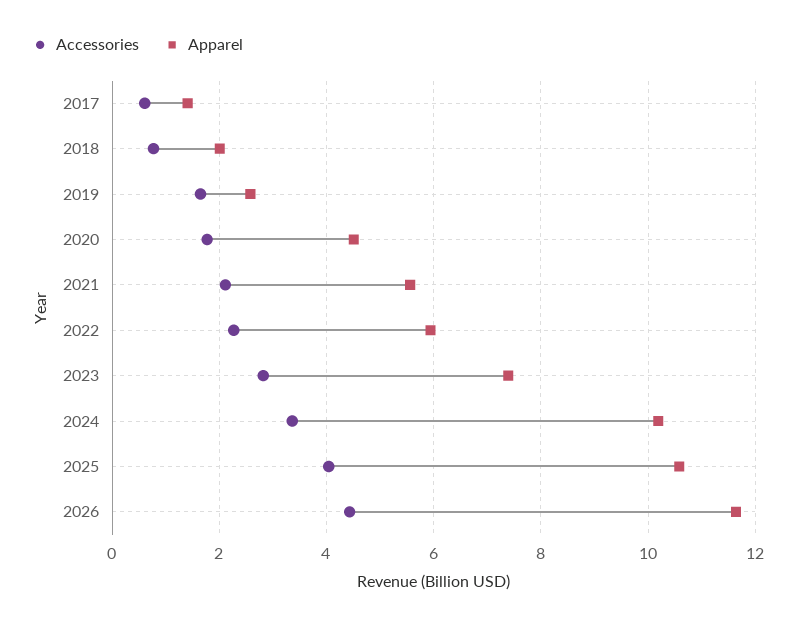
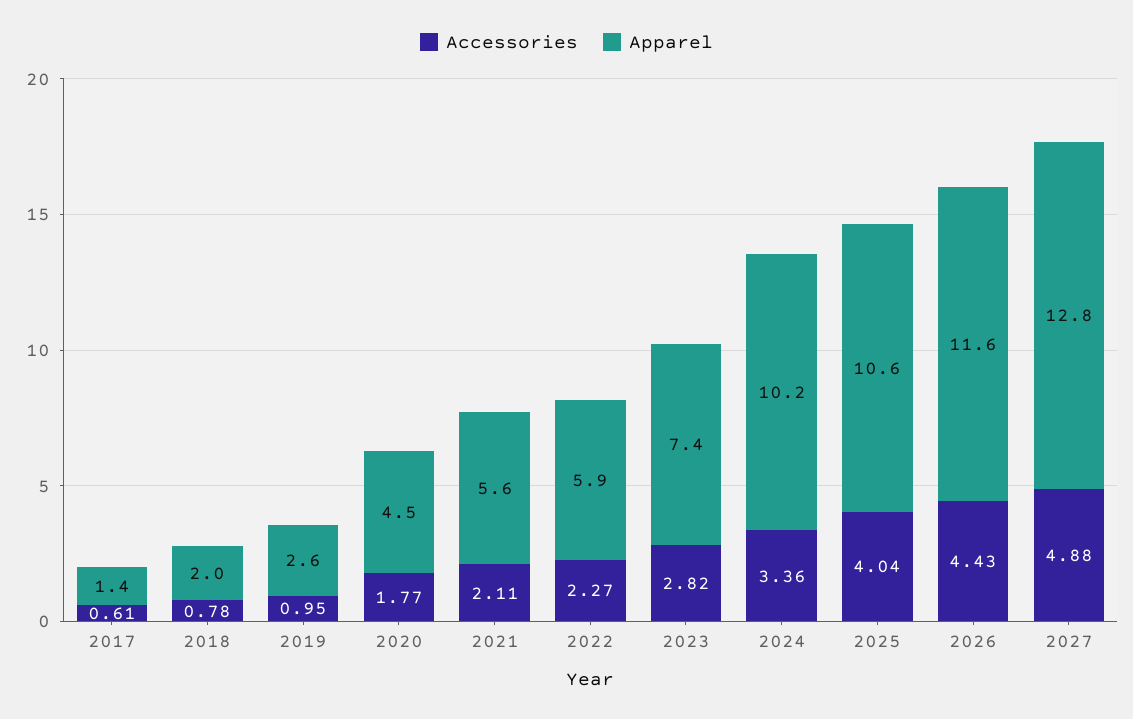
Accessories, 2019: 1.6 -> 0.95
Accessories, 2027: none -> 4.88
Apparel, 2027: none -> 12.8

